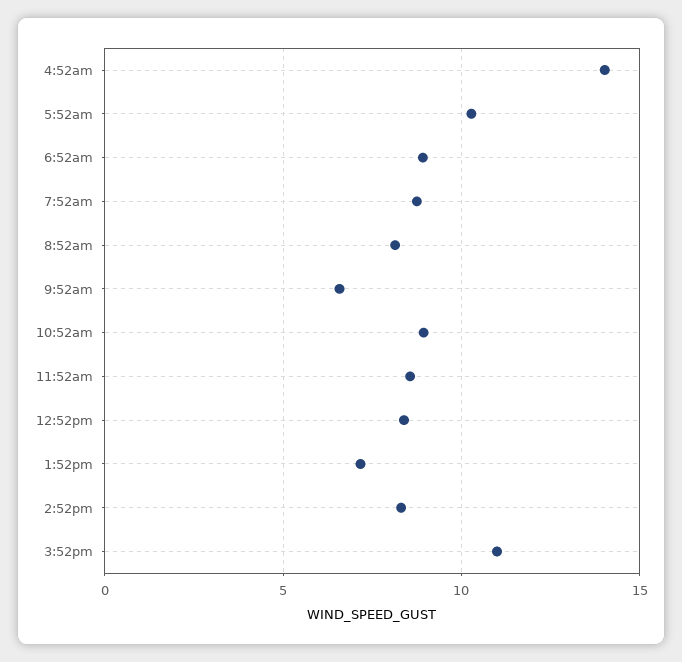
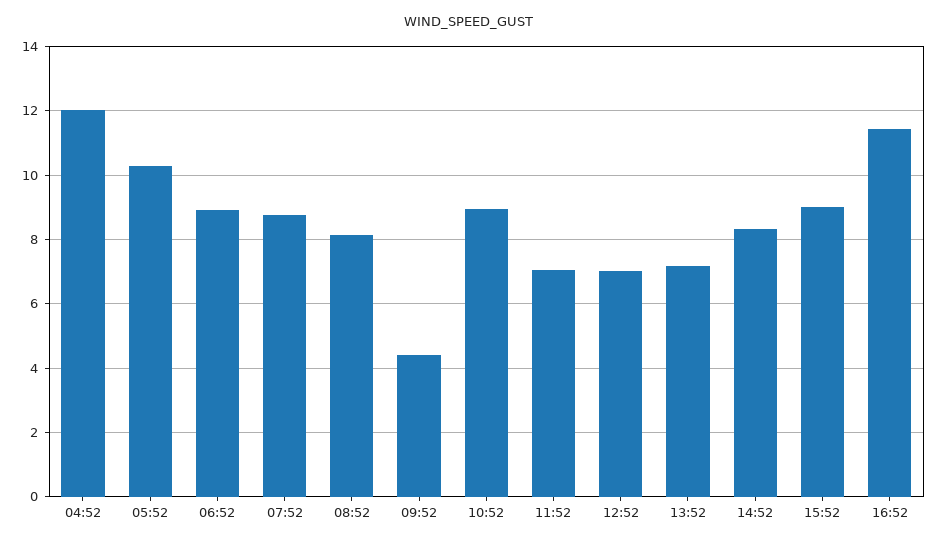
4:52am: 14 -> 12
9:52am: 6.5 -> 4.4
11:52am: 8.5 -> 7
12:52pm: 8.5 -> 7
3:52pm: 11 -> 9
16:52: none -> 11.4

